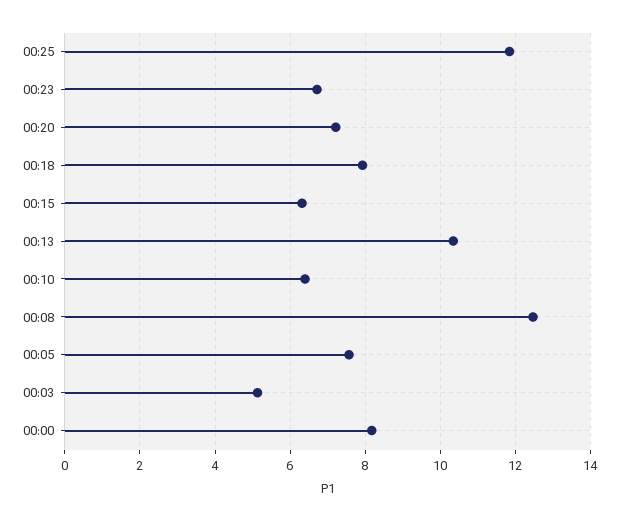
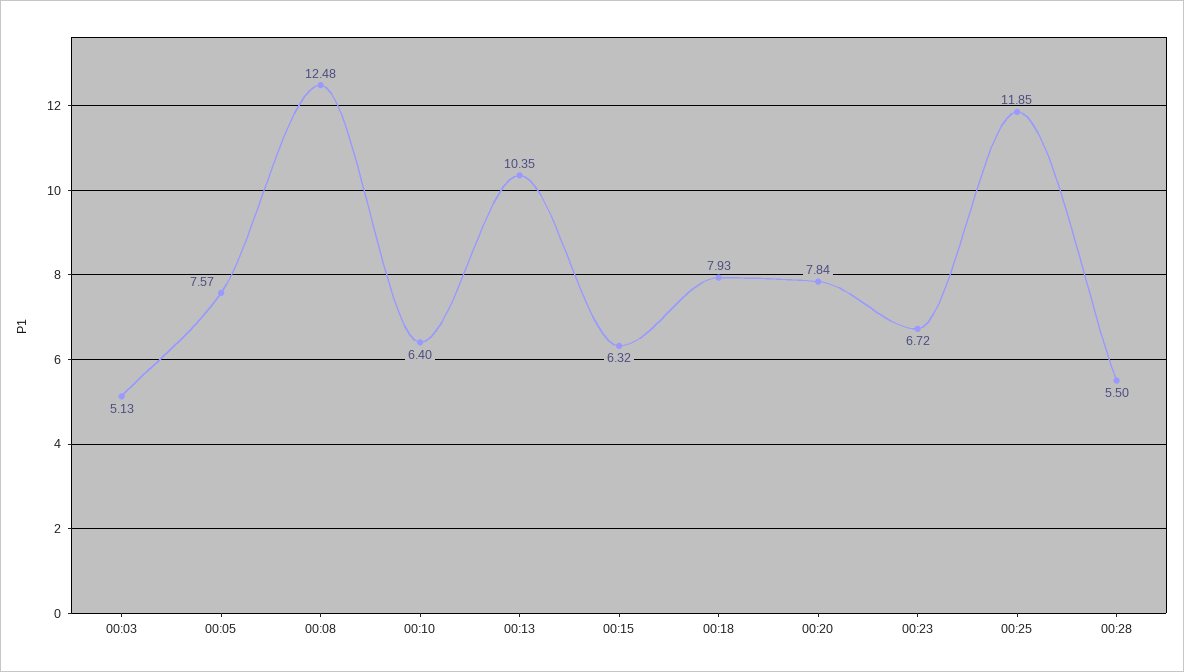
00:20: 7.2 -> 7.84
00:00: 8.2 -> none
00:28: none -> 5.5

